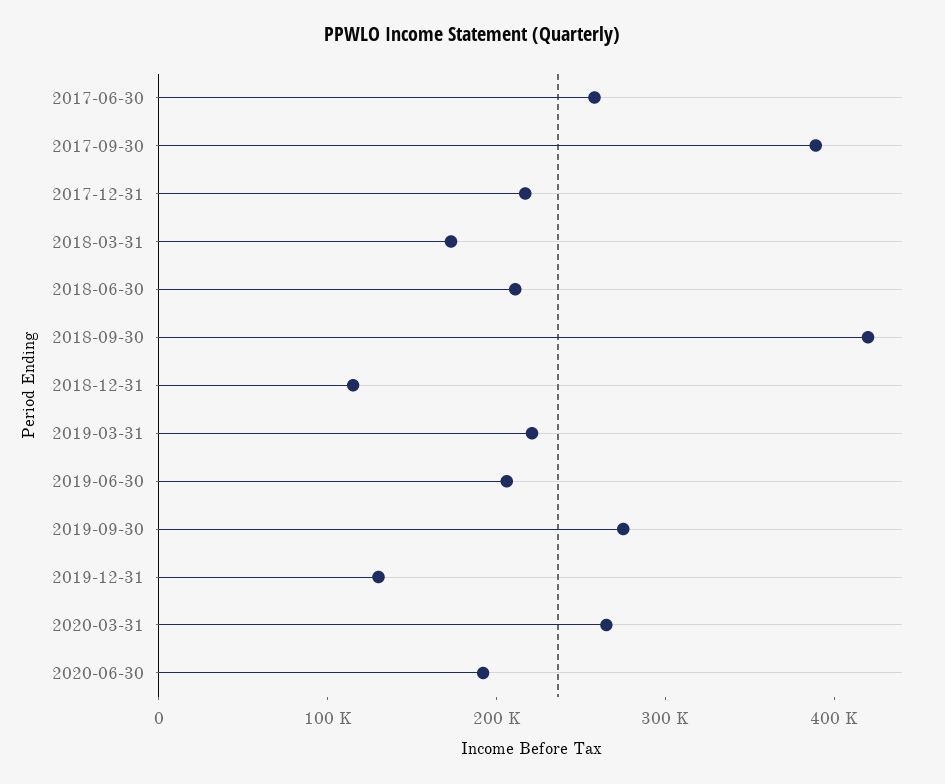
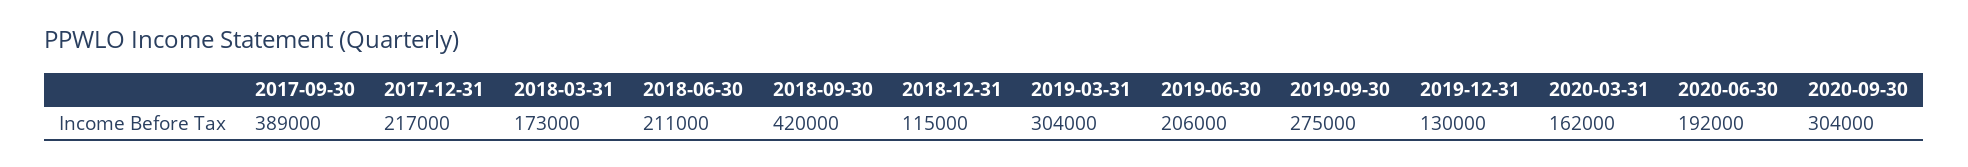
2017-06-30: 260000 -> none
2019-03-31: 220000 -> 304000
2020-03-31: 260000 -> 162000
2020-09-30: none -> 304000

